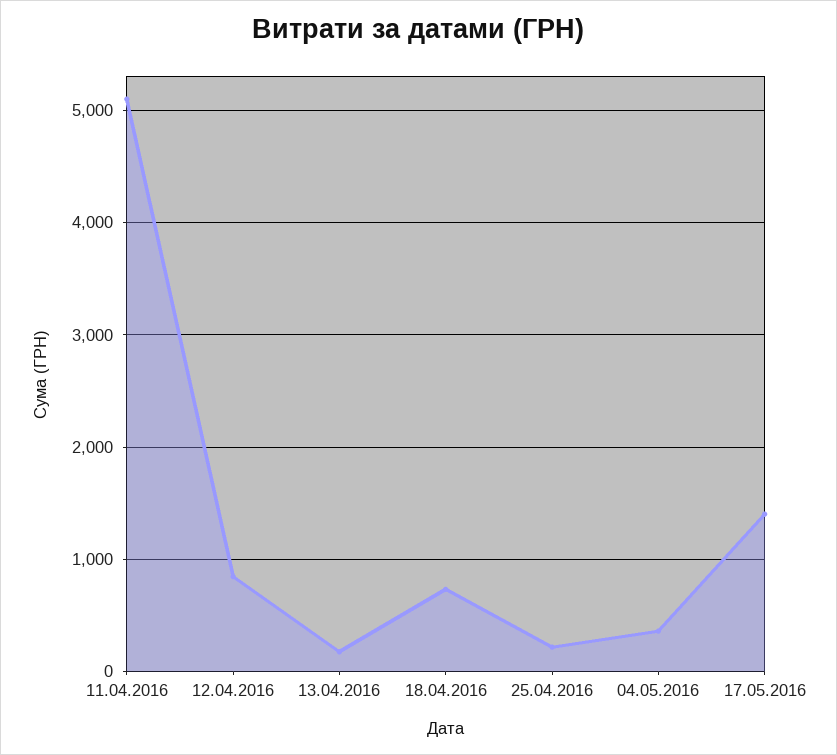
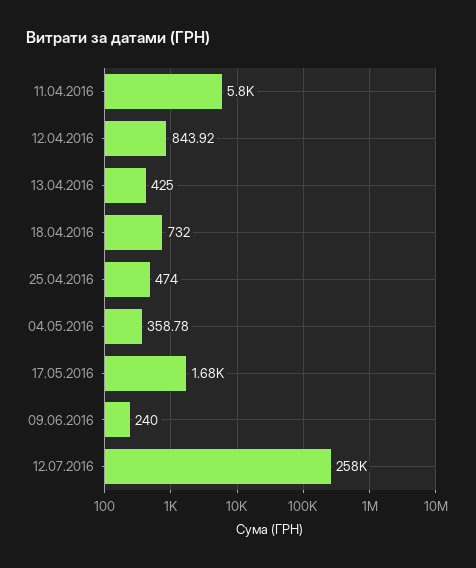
11.04.2016: 5100 -> 5800
13.04.2016: 200 -> 425
25.04.2016: 200 -> 474
17.05.2016: 1400 -> 1680
09.06.2016: none -> 240
12.07.2016: none -> 258000

